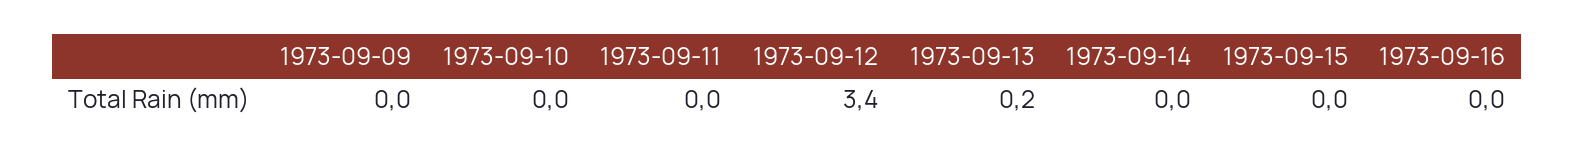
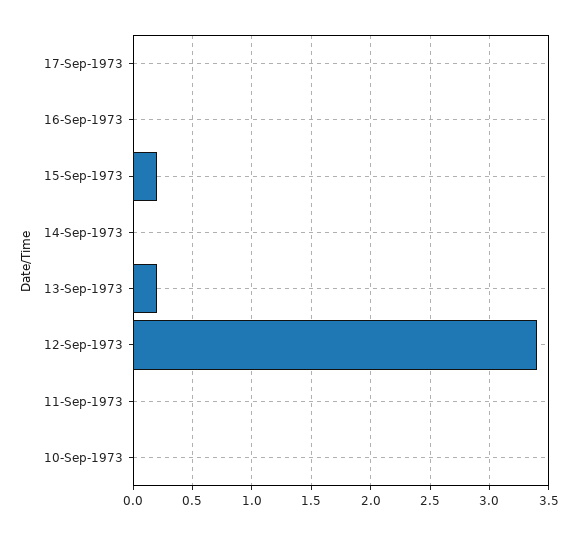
1973-09-09: 0 -> none
1973-09-15: 0 -> 0.2
17-Sep-1973: none -> 0

